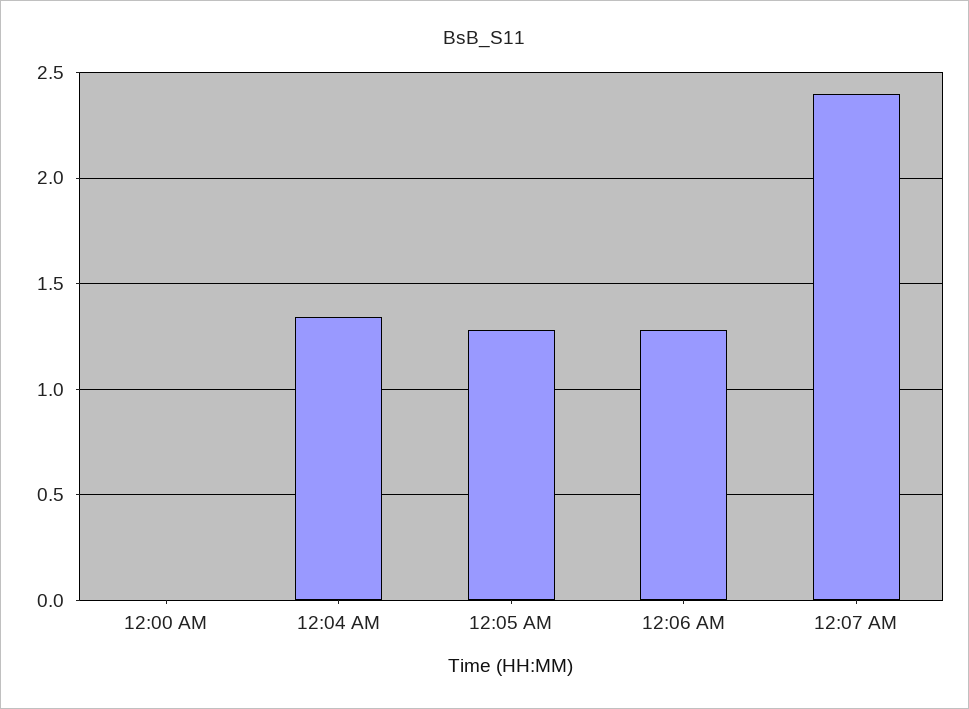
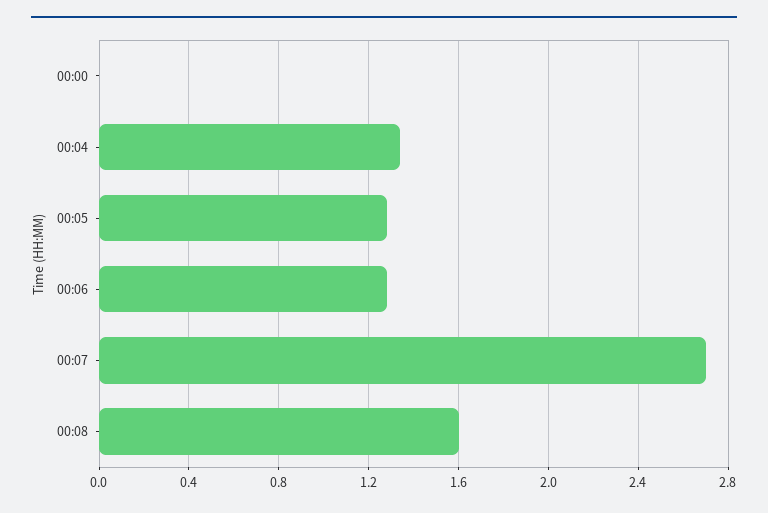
12:07 AM: 2.4 -> 2.7
00:08: none -> 1.6

